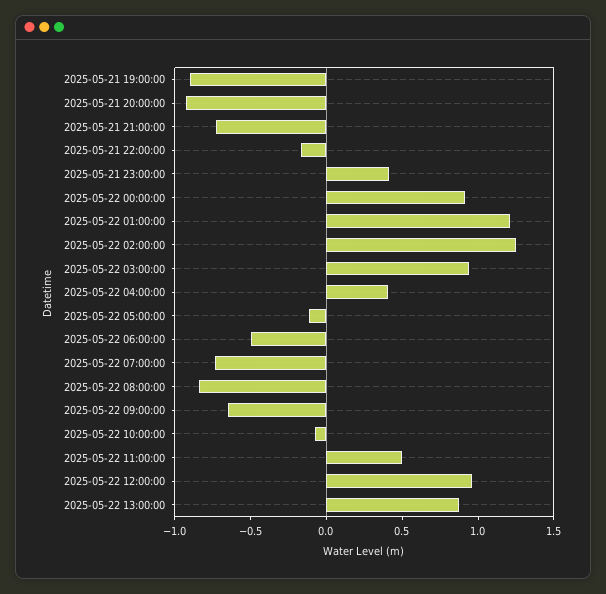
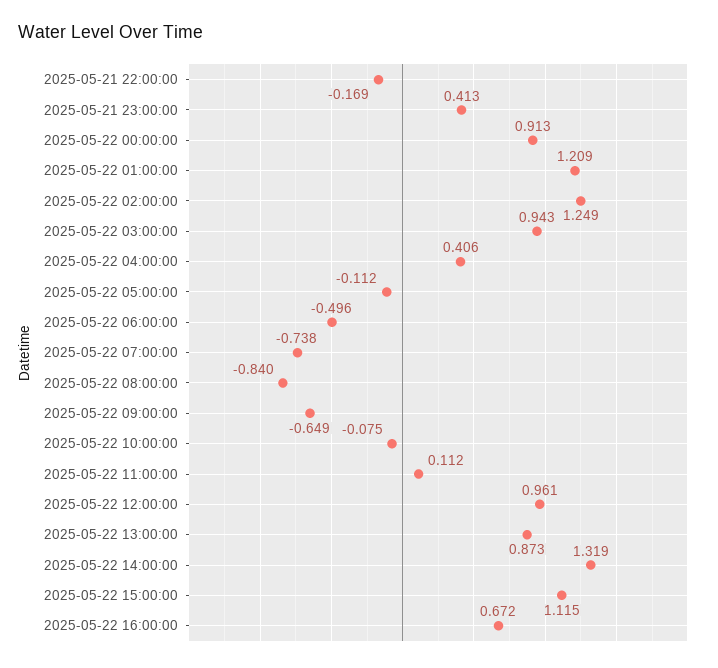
2025-05-21 19:00:00: -0.9 -> none
2025-05-21 20:00:00: -0.9 -> none
2025-05-21 21:00:00: -0.7 -> none
2025-05-22 11:00:00: 0.5 -> 0.112
2025-05-22 14:00:00: none -> 1.319
2025-05-22 15:00:00: none -> 1.115
2025-05-22 16:00:00: none -> 0.672

